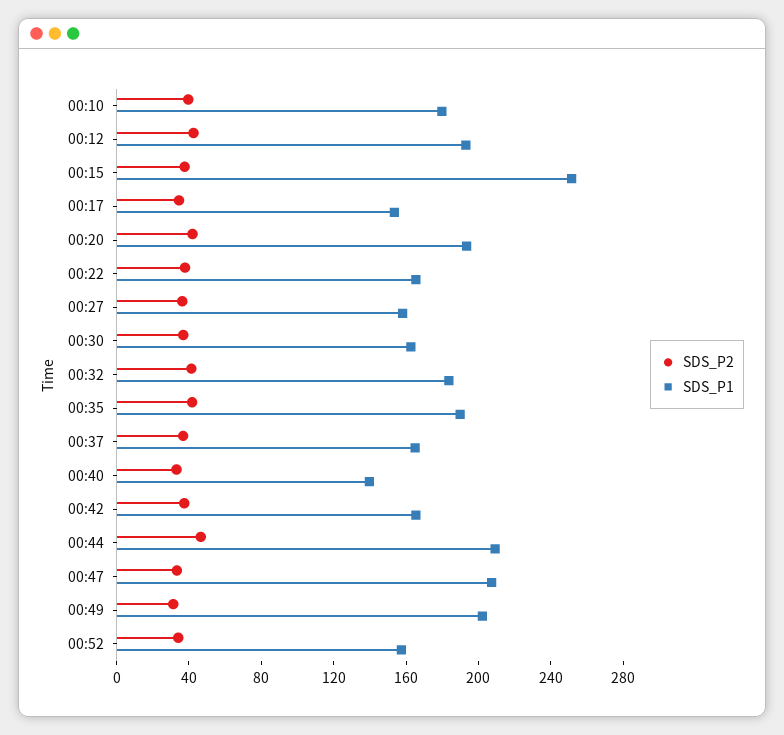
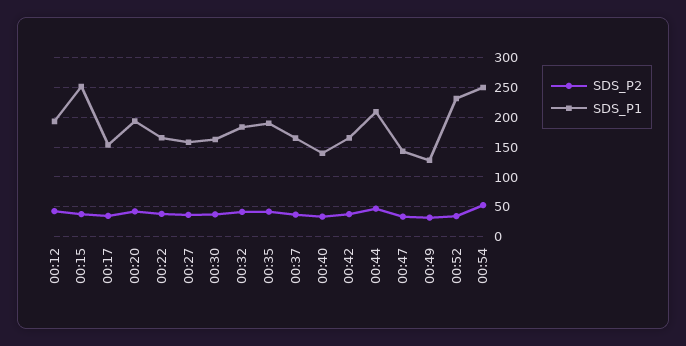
SDS_P2, 00:10: 40 -> none
SDS_P1, 00:10: 180 -> none
SDS_P1, 00:47: 210 -> 150
SDS_P1, 00:49: 200 -> 125
SDS_P1, 00:52: 160 -> 225
SDS_P2, 00:54: none -> 50
SDS_P1, 00:54: none -> 250

